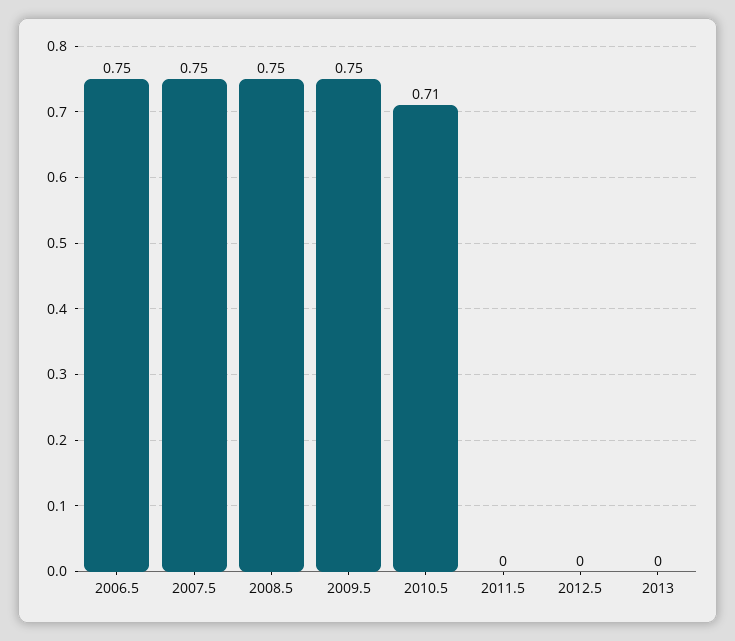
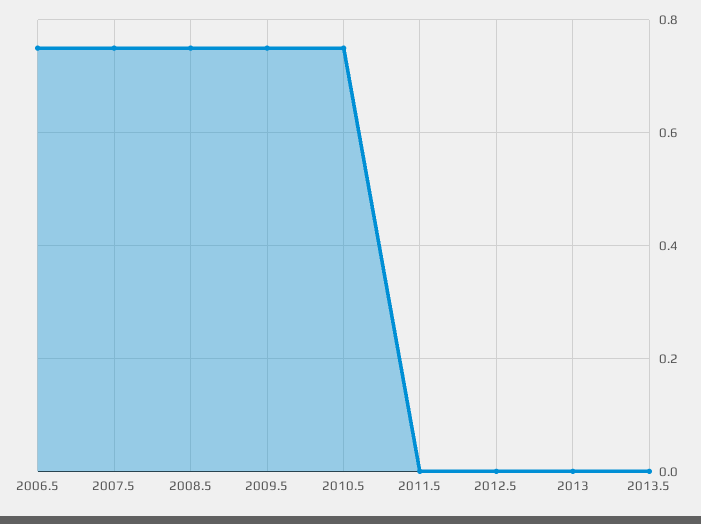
2010.5: 0.71 -> 0.75
2013.5: none -> 0

